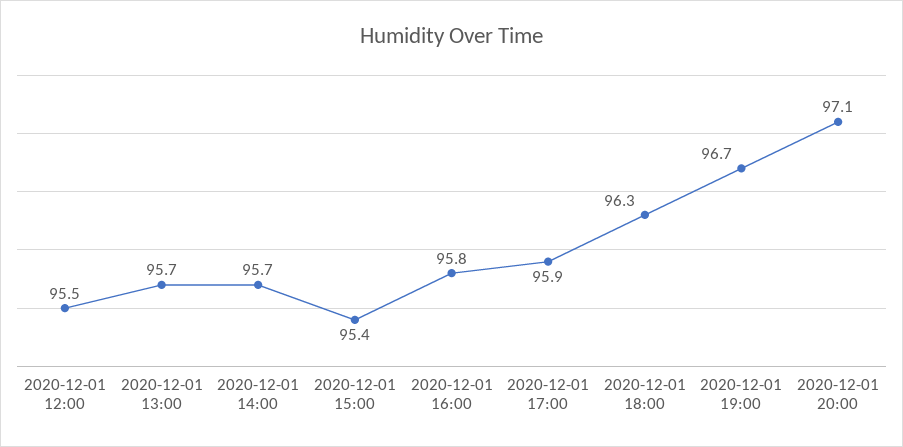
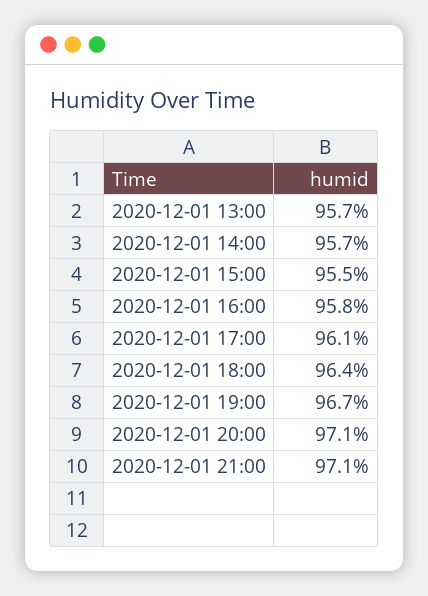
2020-12-01 12:00: 95.5 -> none
2020-12-01 15:00: 95.4 -> 95.5
2020-12-01 17:00: 95.9 -> 96.1
2020-12-01 18:00: 96.3 -> 96.4
2020-12-01 21:00: none -> 97.1

